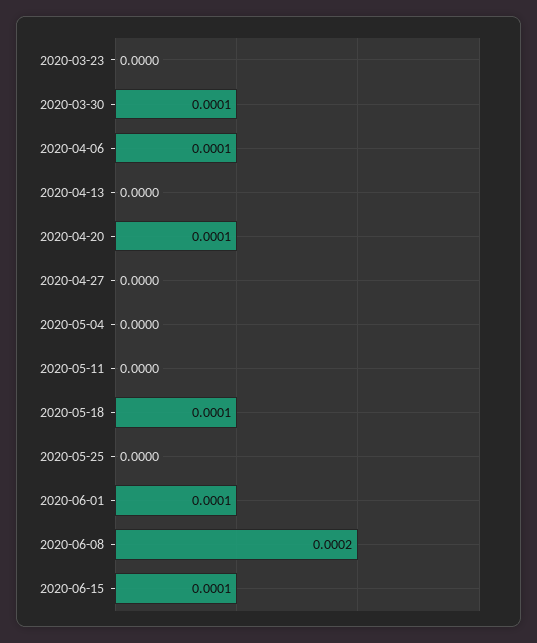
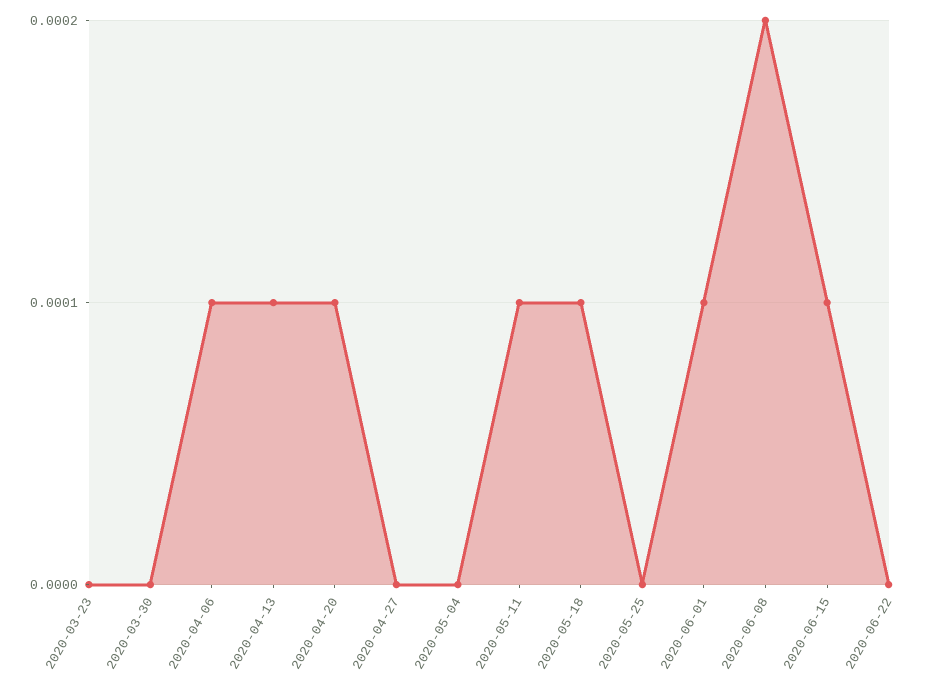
2020-03-30: 0.0001 -> 0
2020-04-13: 0 -> 0.0001
2020-05-11: 0 -> 0.0001
2020-06-22: none -> 0

